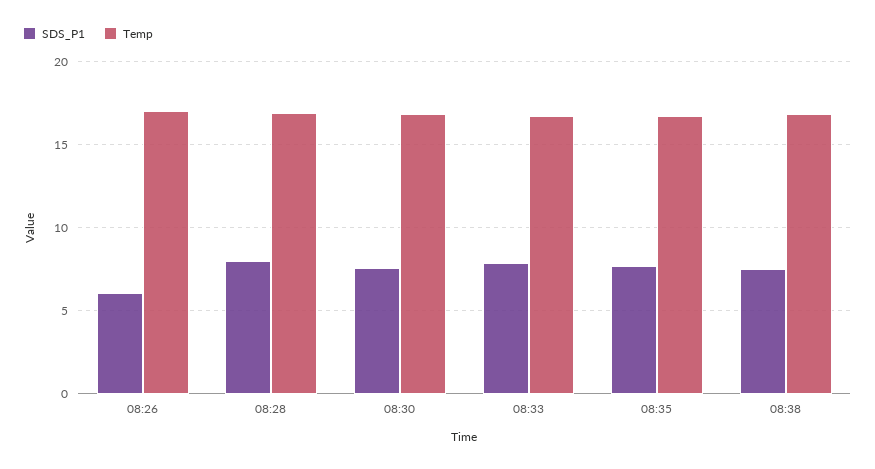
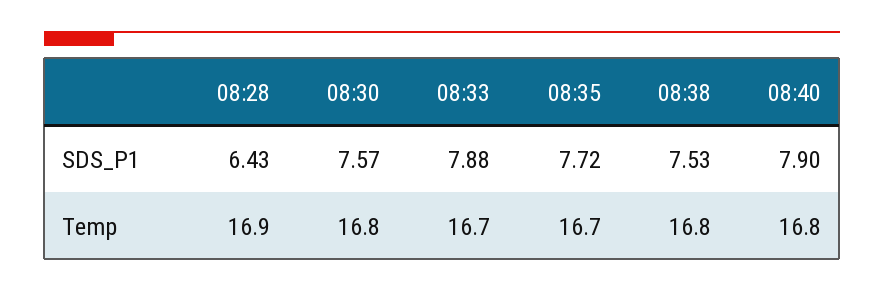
SDS_P1, 08:26: 6 -> none
Temp, 08:26: 17 -> none
SDS_P1, 08:28: 8 -> 6.43
SDS_P1, 08:40: none -> 7.9
Temp, 08:40: none -> 16.8

